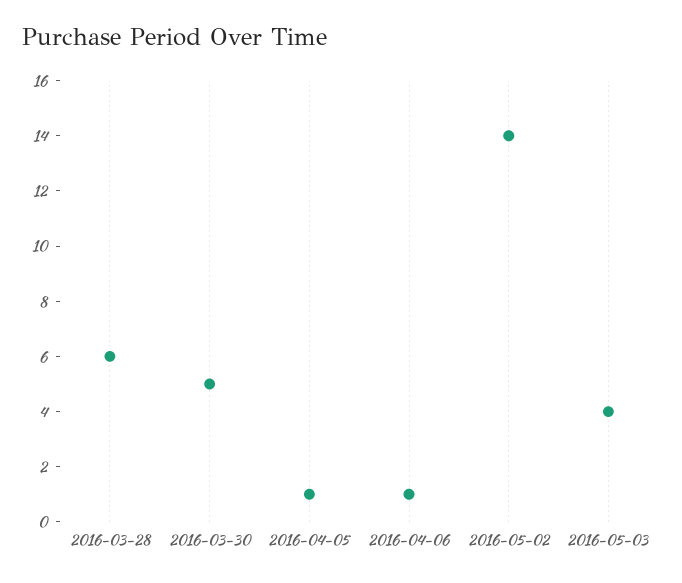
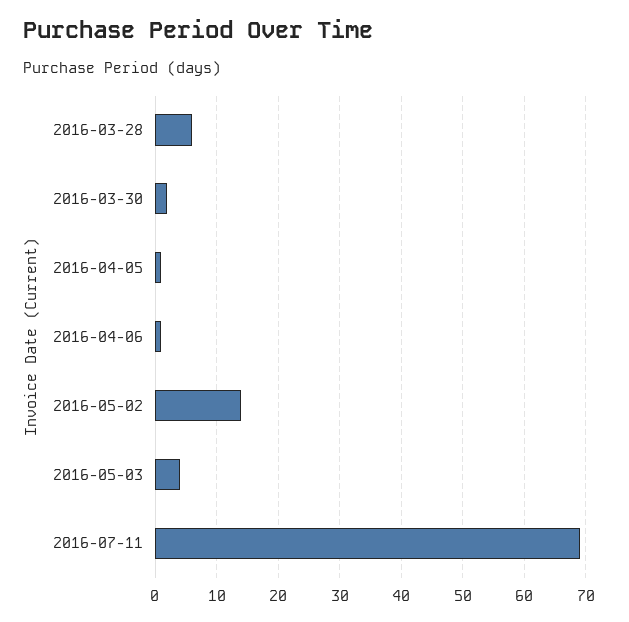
2016-03-30: 5 -> 2
2016-07-11: none -> 69

